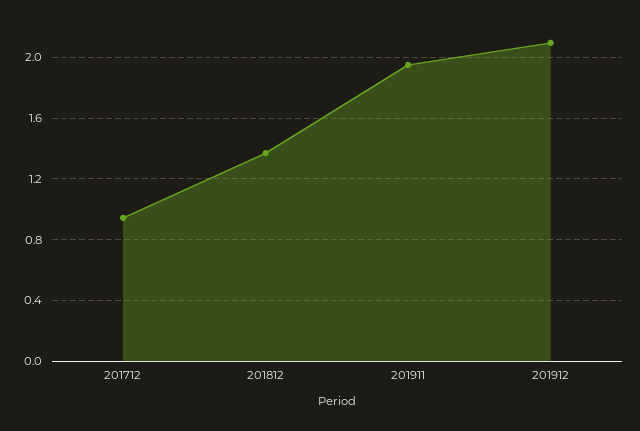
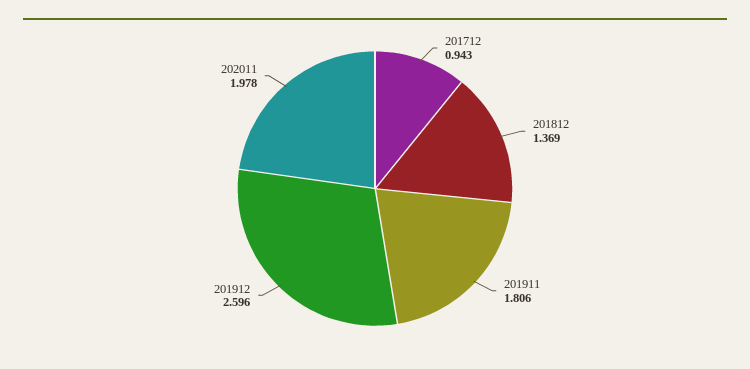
201911: 1.95 -> 1.806
201912: 2.1 -> 2.596
202011: none -> 1.978

